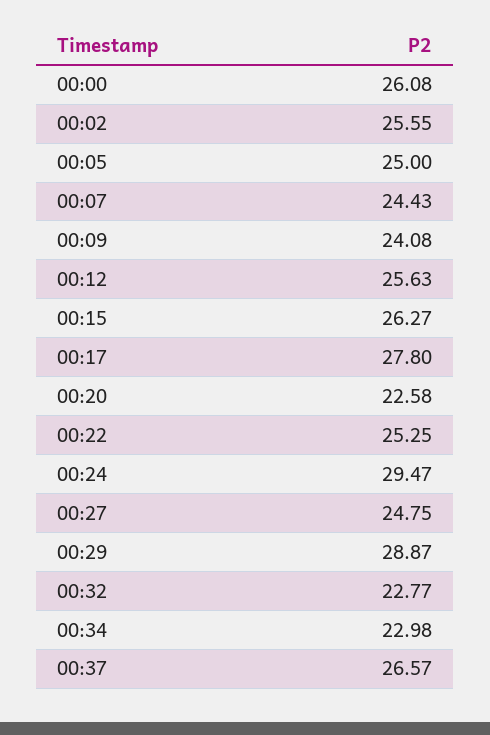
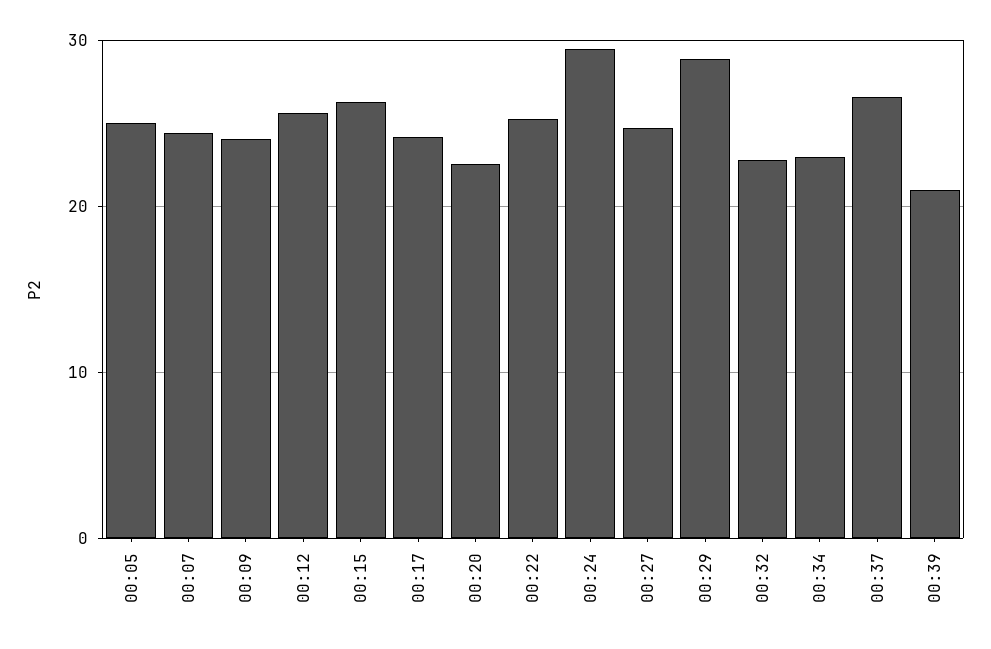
00:00: 26.08 -> none
00:02: 25.55 -> none
00:17: 27.8 -> 24
00:39: none -> 21

